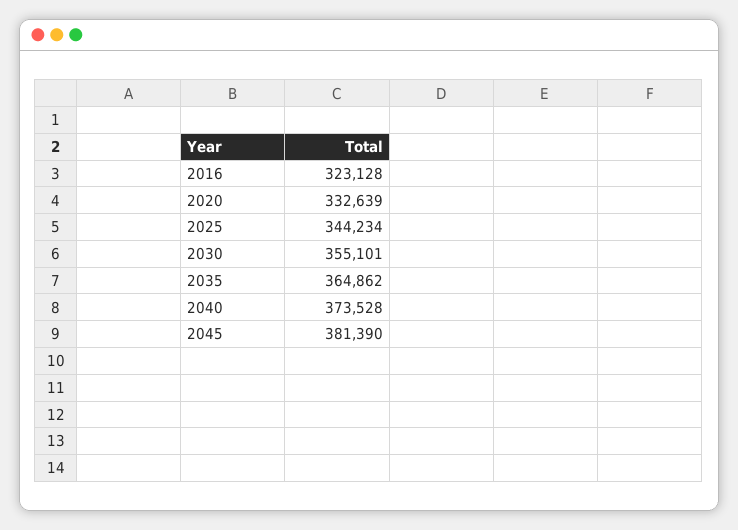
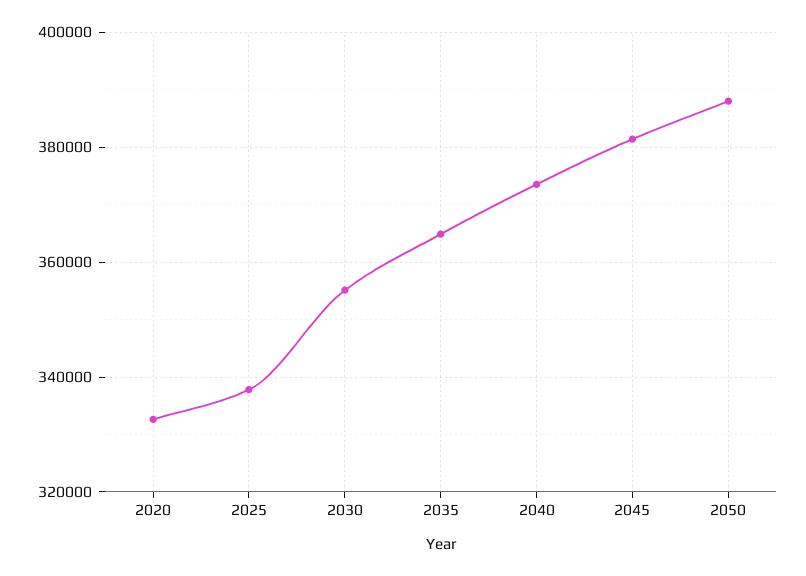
2016: 323128 -> none
2025: 344234 -> 338000
2050: none -> 388000

